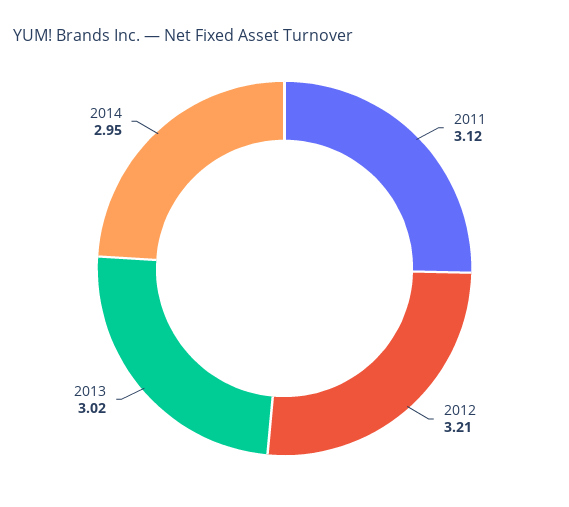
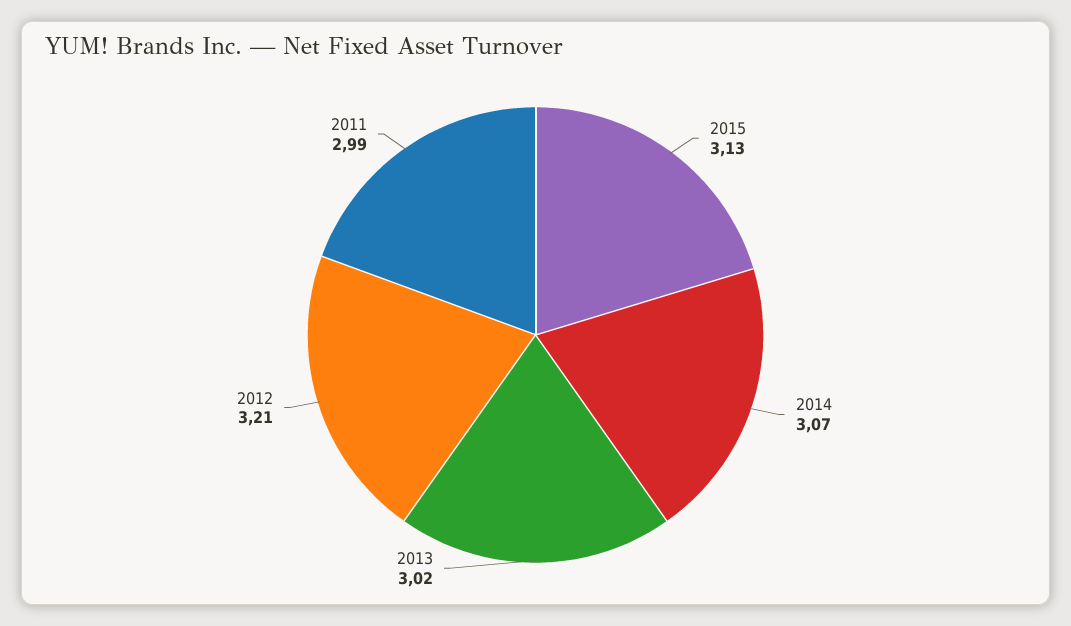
2011: 3.12 -> 2.99
2014: 2.95 -> 3.07
2015: none -> 3.13

